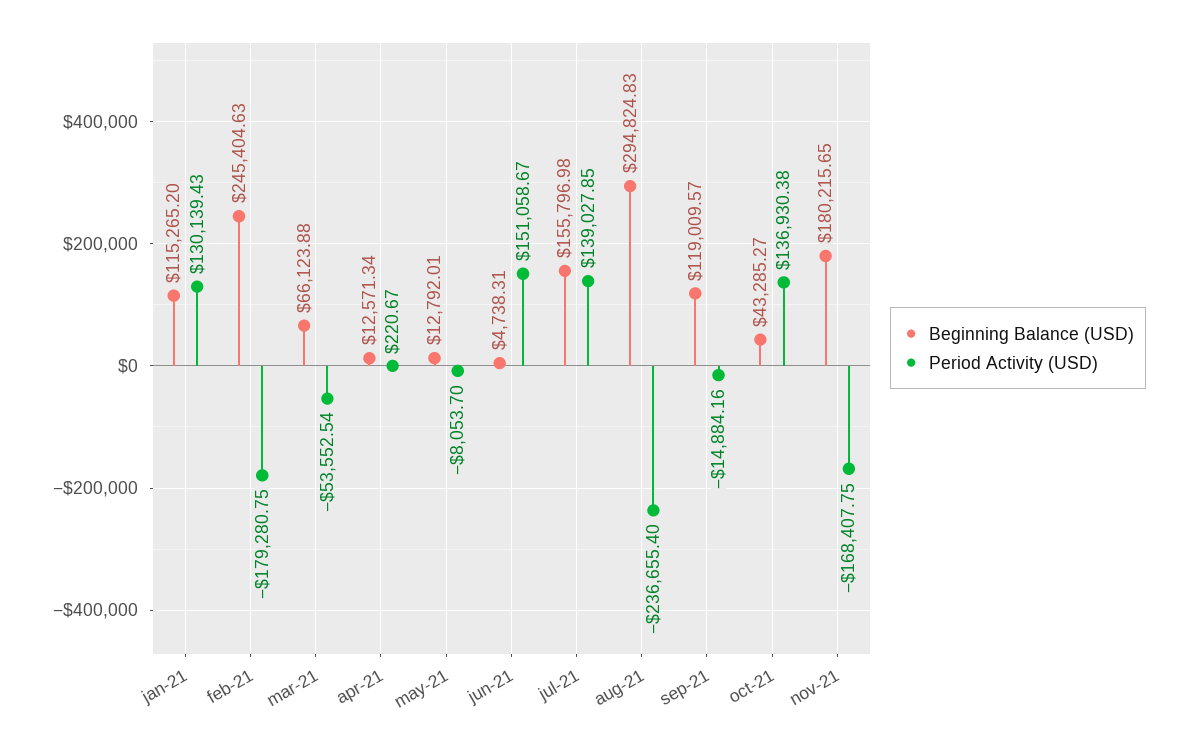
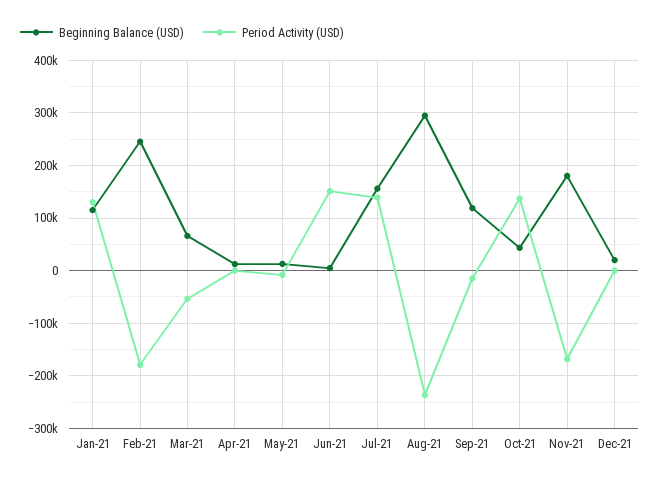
Beginning Balance (USD), Dec-21: none -> 20000
Period Activity (USD), Dec-21: none -> 0

